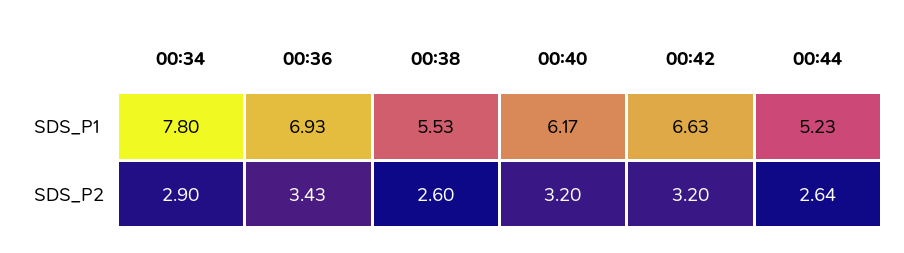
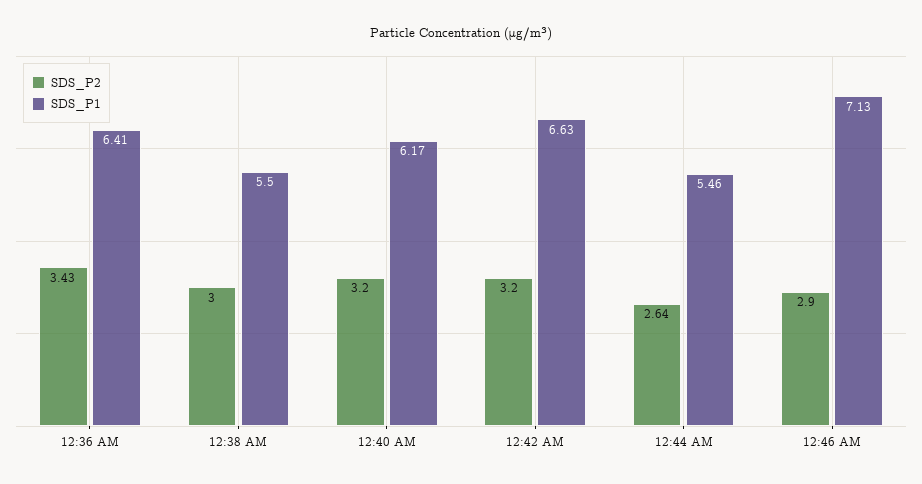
SDS_P1, 00:34: 7.8 -> none
SDS_P1, 00:36: 6.93 -> 6.41
SDS_P1, 00:38: 5.53 -> 5.5
SDS_P1, 00:44: 5.23 -> 5.46
SDS_P2, 00:34: 2.9 -> none
SDS_P2, 00:38: 2.6 -> 3
SDS_P2, 12:46 AM: none -> 2.9
SDS_P1, 12:46 AM: none -> 7.13

